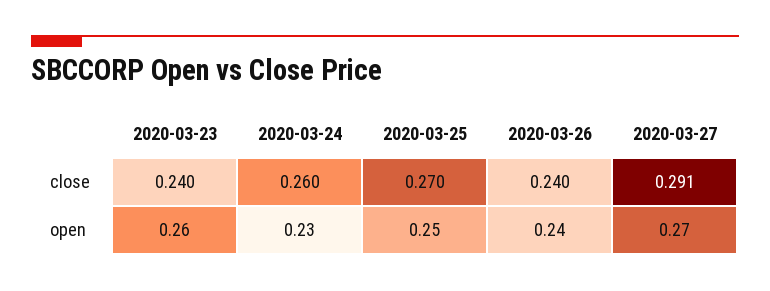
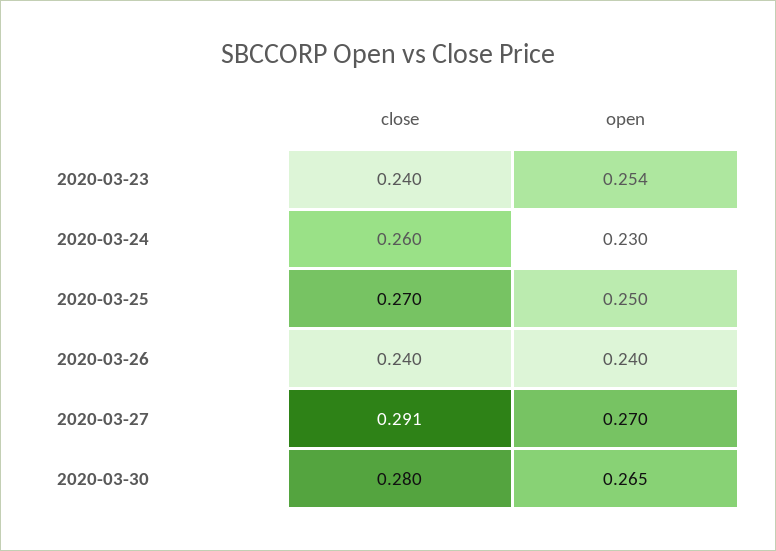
2020-03-23, open: 0.26 -> 0.254
2020-03-30, close: none -> 0.28
2020-03-30, open: none -> 0.265

